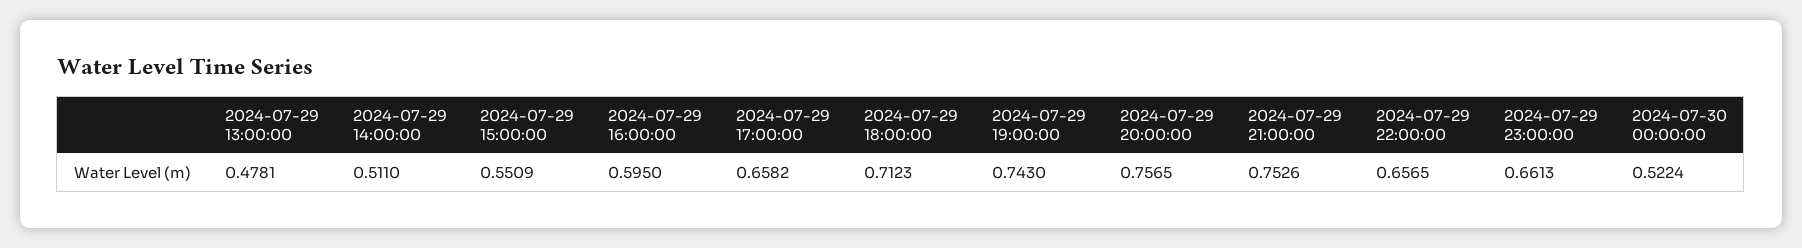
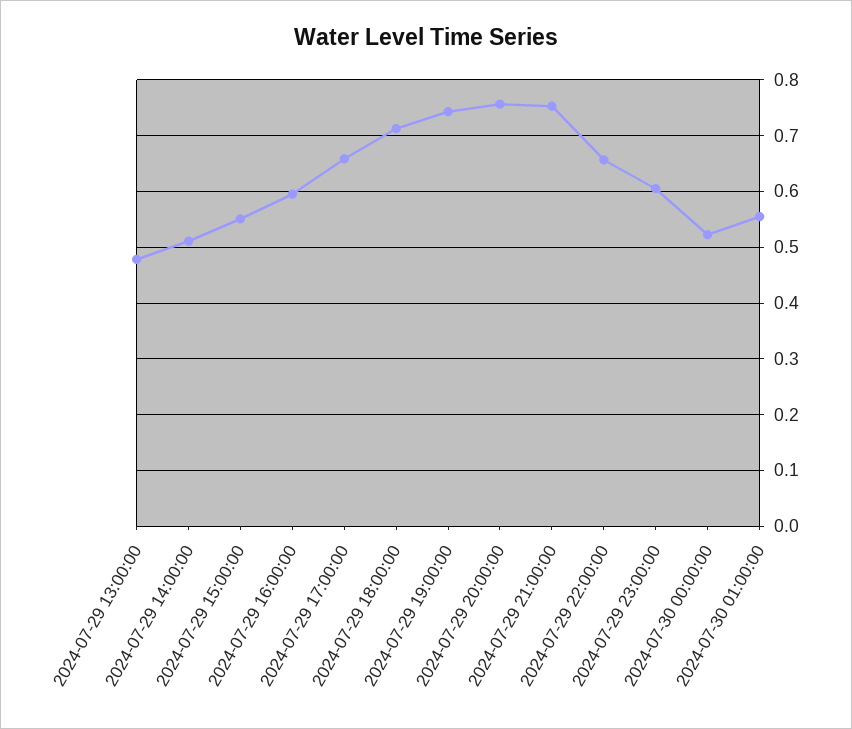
2024-07-29 23:00:00: 0.6613 -> 0.6
2024-07-30 01:00:00: none -> 0.56

